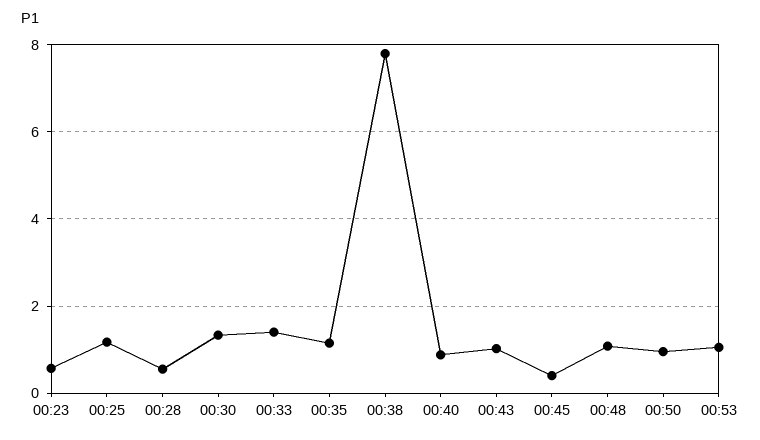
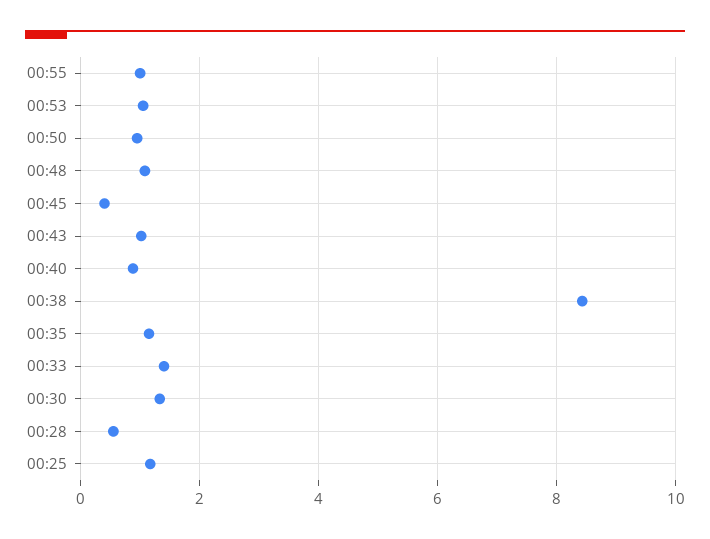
00:23: 0.6 -> none
00:38: 7.8 -> 8.4
00:55: none -> 1

